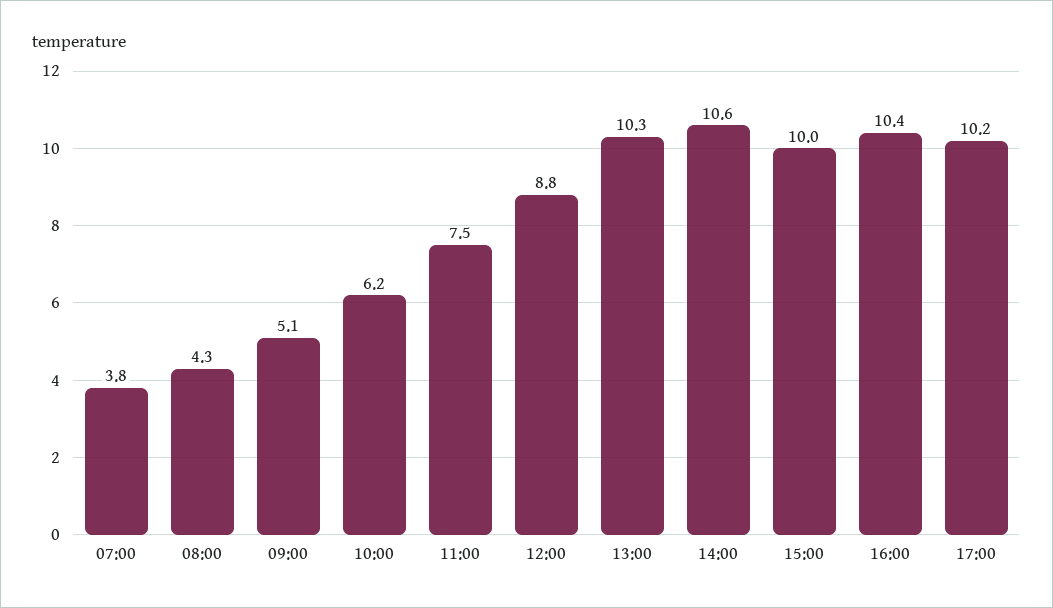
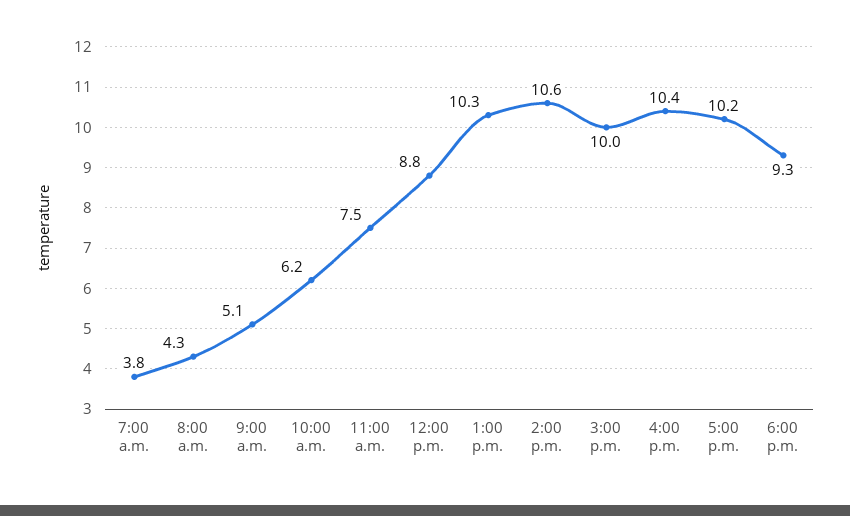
6:00 p.m.: none -> 9.3

